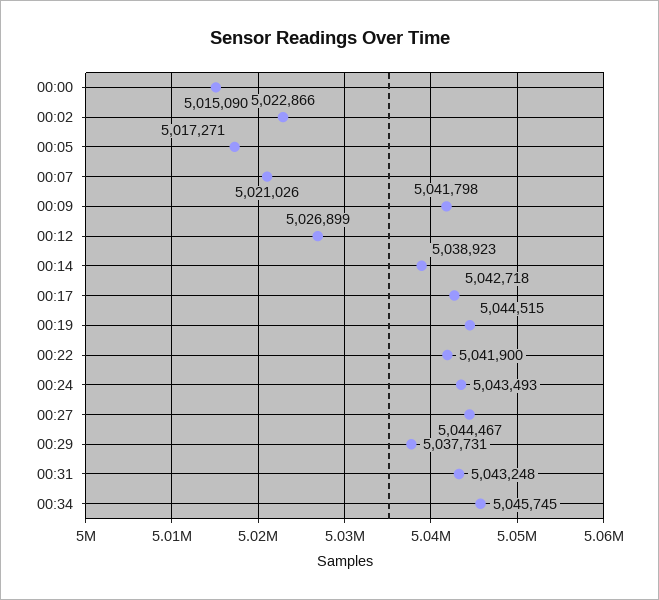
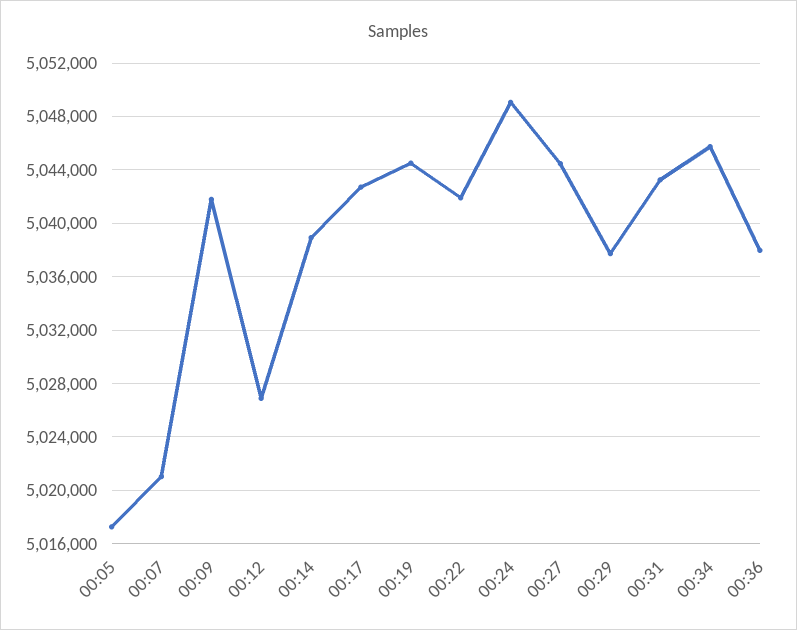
00:00: 5015090 -> none
00:02: 5022866 -> none
00:24: 5043493 -> 5049000
00:36: none -> 5038000

